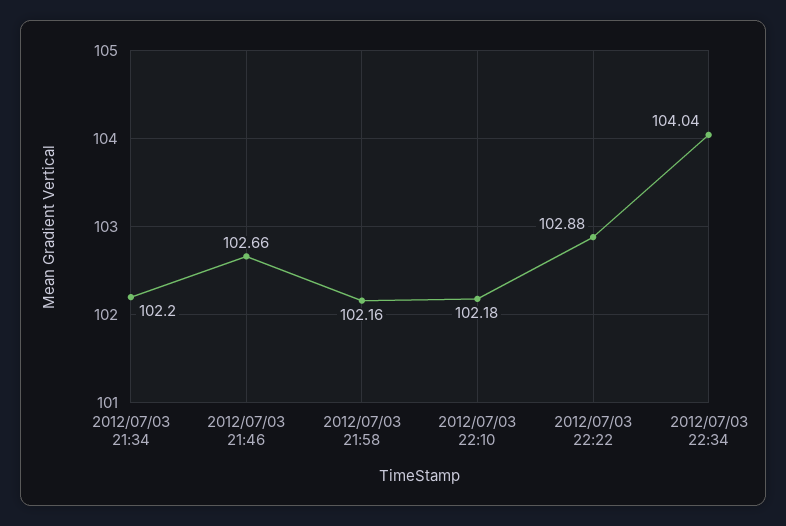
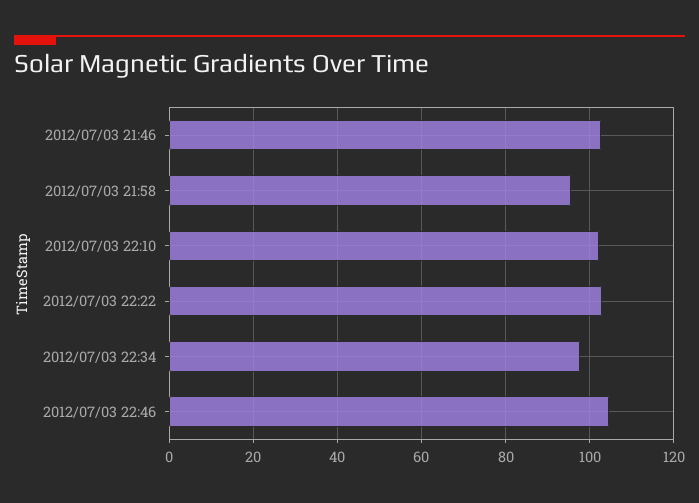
2012/07/03 21:34: 102.2 -> none
2012/07/03 21:58: 102.16 -> 96
2012/07/03 22:34: 104.04 -> 98
2012/07/03 22:46: none -> 104

